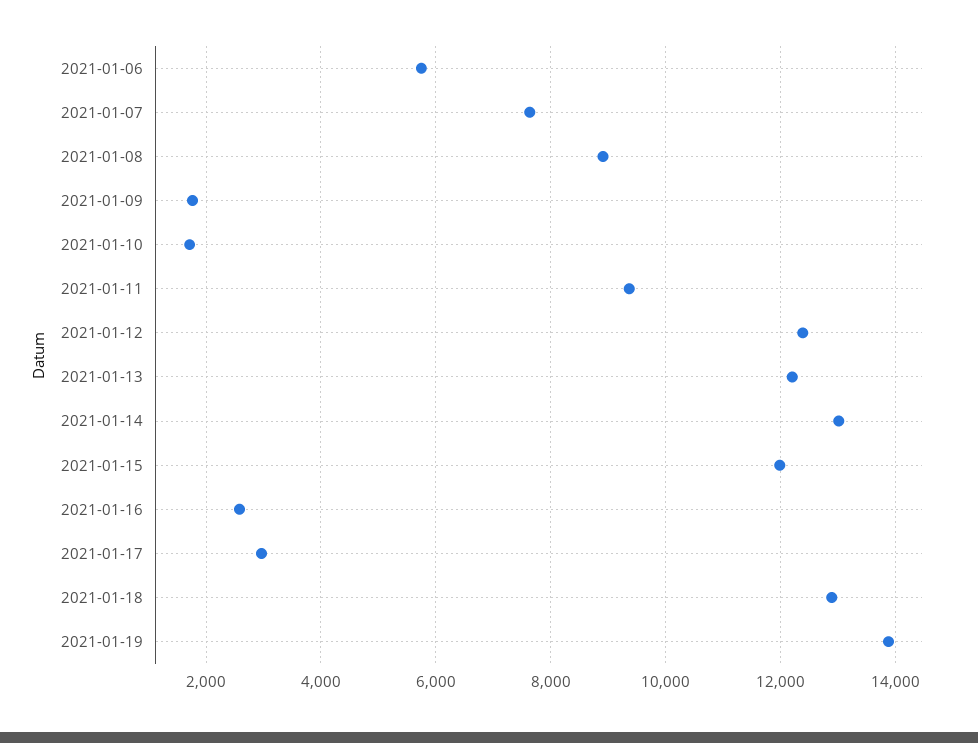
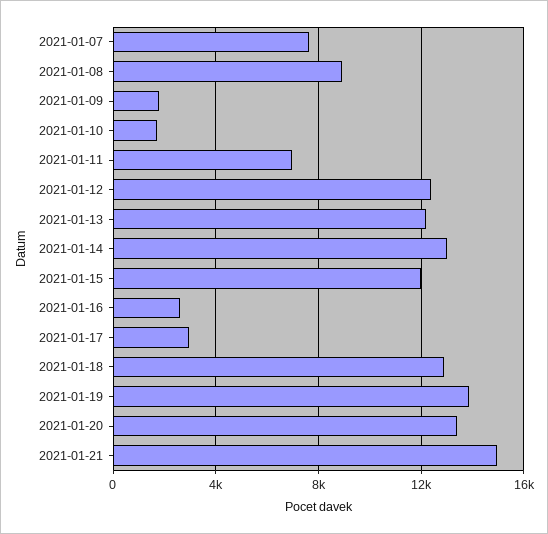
2021-01-06: 5800 -> none
2021-01-11: 9400 -> 7000
2021-01-20: none -> 13500
2021-01-21: none -> 15000

